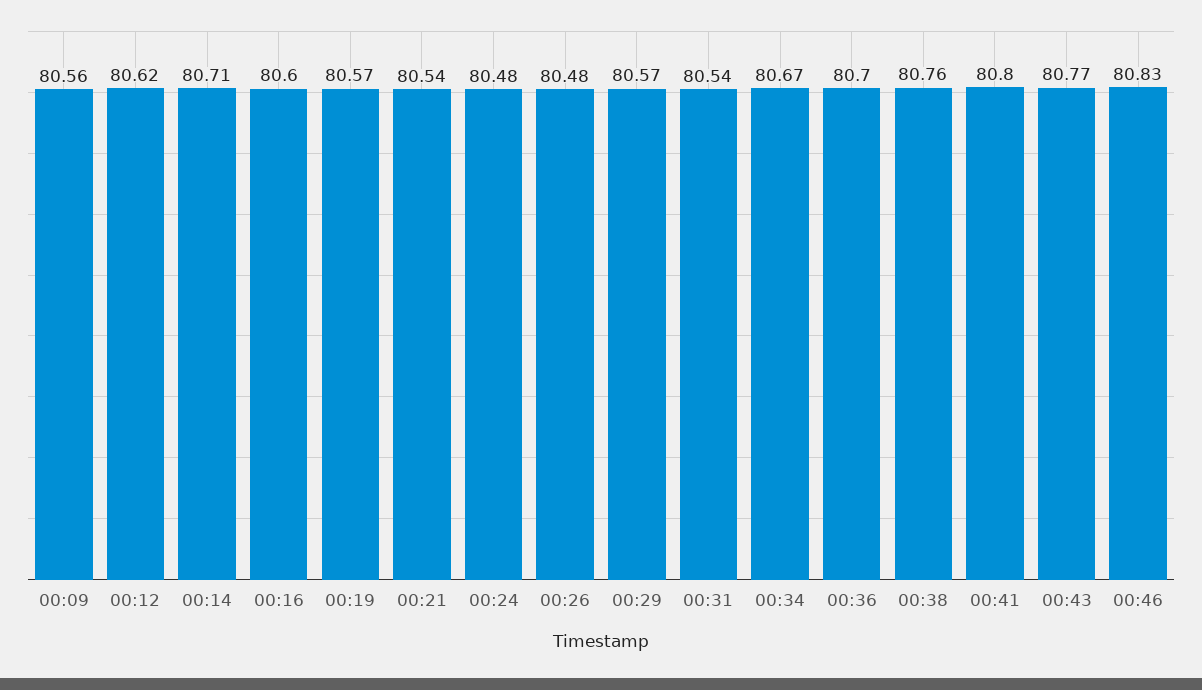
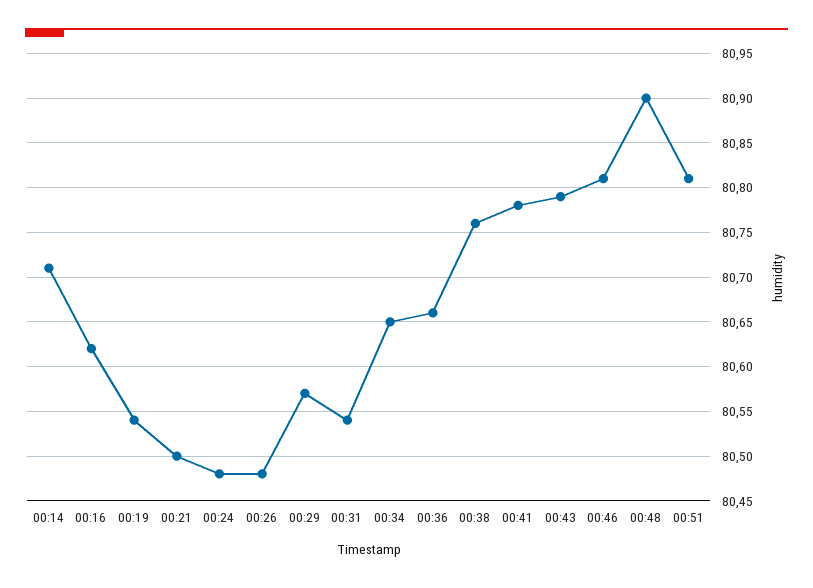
00:09: 80.56 -> none
00:12: 80.62 -> none
00:16: 80.6 -> 80.62
00:19: 80.57 -> 80.54
00:21: 80.54 -> 80.5
00:34: 80.67 -> 80.65
00:36: 80.7 -> 80.66
00:41: 80.8 -> 80.78
00:43: 80.77 -> 80.79
00:46: 80.83 -> 80.81
00:48: none -> 80.9
00:51: none -> 80.81

